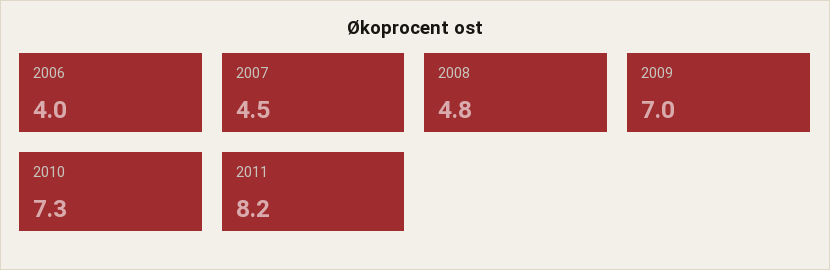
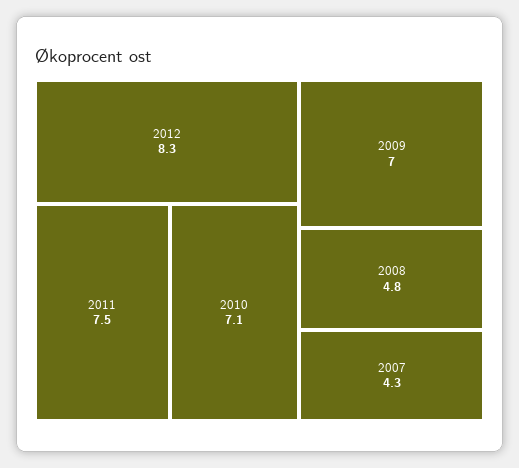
2006: 4 -> none
2007: 4.5 -> 4.3
2010: 7.3 -> 7.1
2011: 8.2 -> 7.5
2012: none -> 8.3

